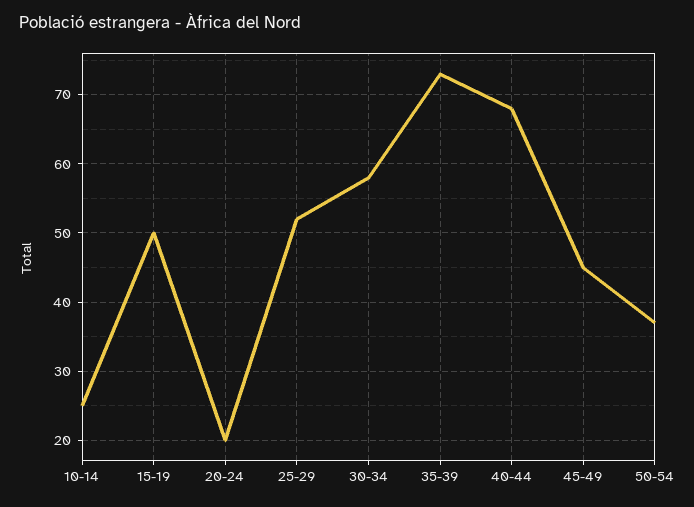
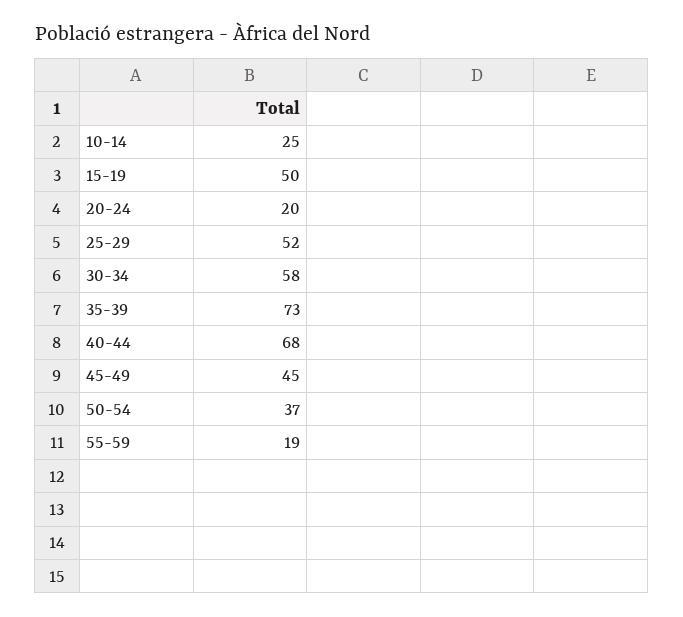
55-59: none -> 19

